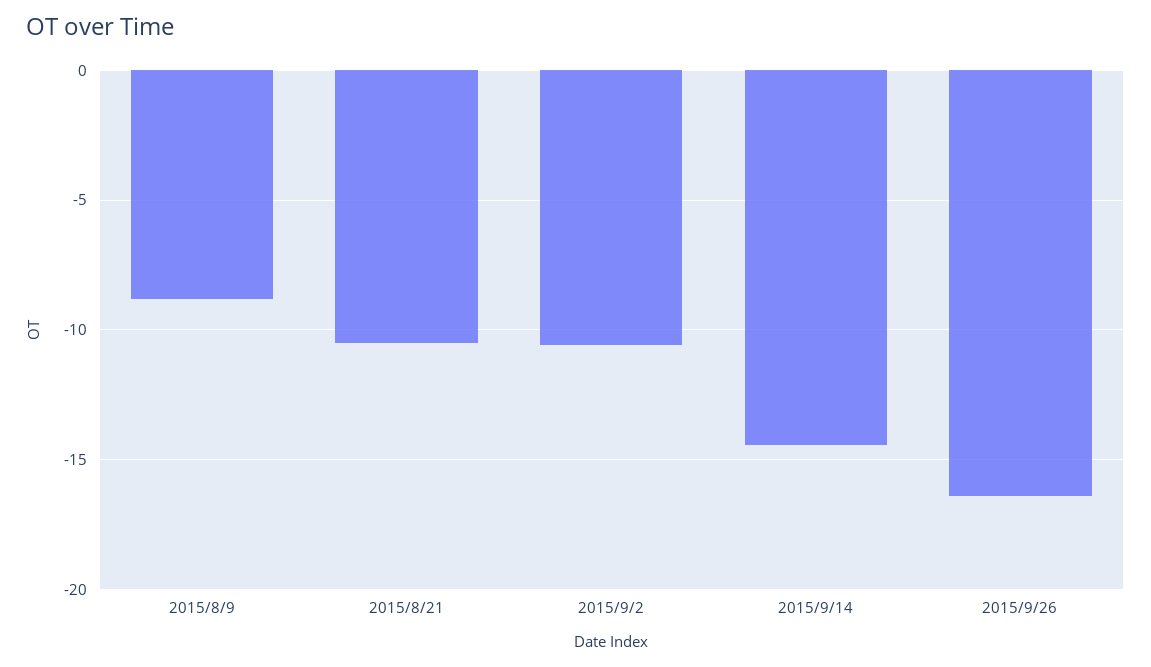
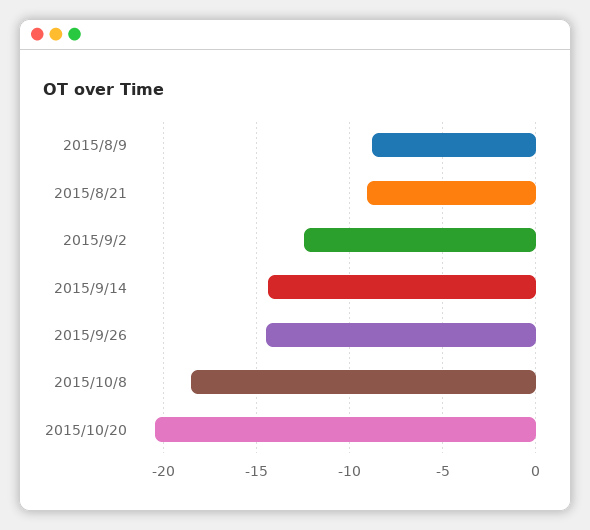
2015/8/21: -10.5 -> -9
2015/9/2: -10.5 -> -12.5
2015/9/26: -16.5 -> -14.5
2015/10/8: none -> -18.5
2015/10/20: none -> -20.5

